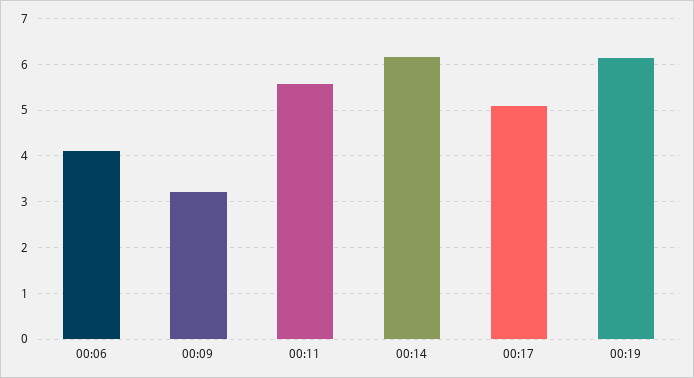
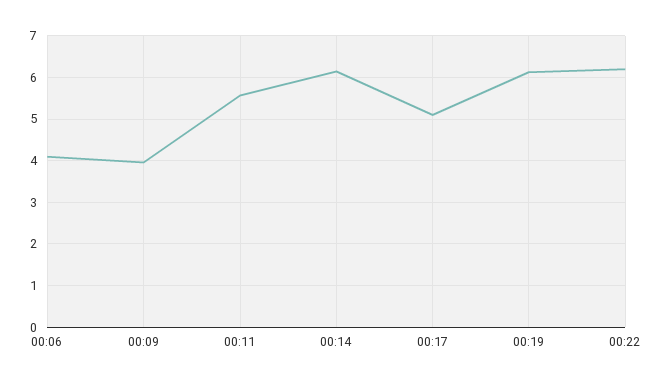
00:09: 3.2 -> 4
00:22: none -> 6.2

